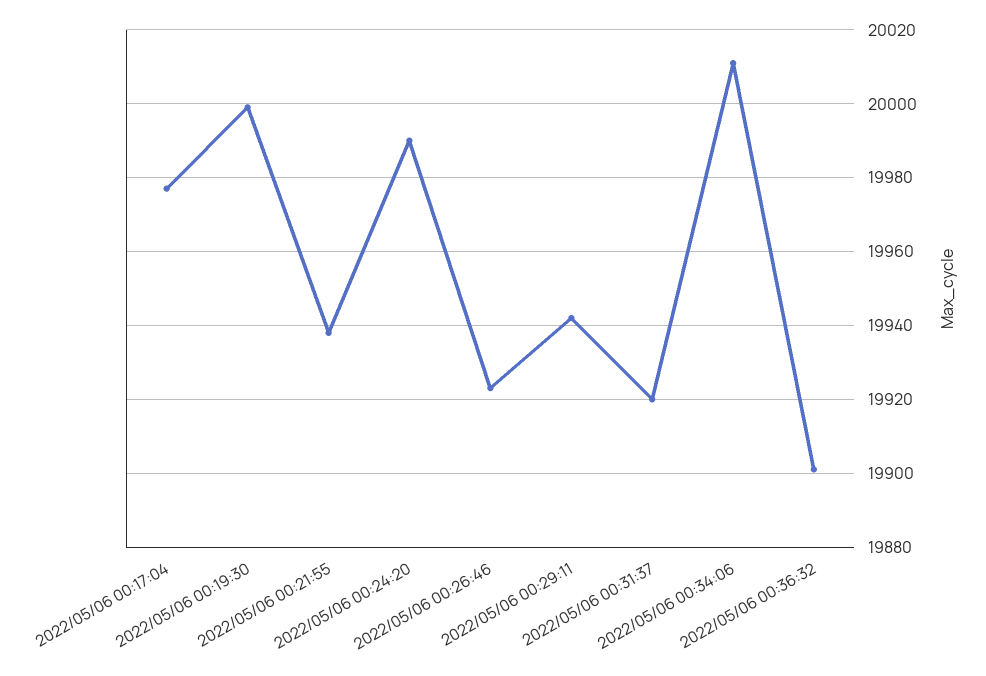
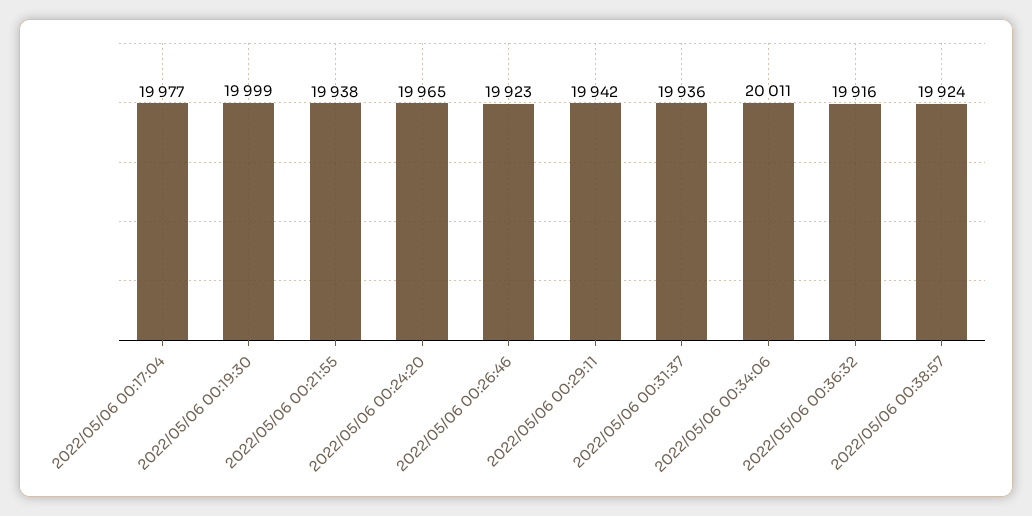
2022/05/06 00:24:20: 19990 -> 19965
2022/05/06 00:31:37: 19920 -> 19936
2022/05/06 00:36:32: 19900 -> 19916
2022/05/06 00:38:57: none -> 19924

